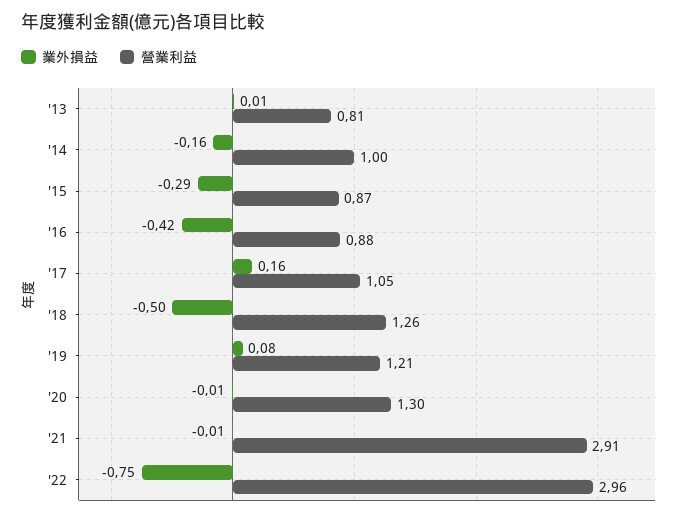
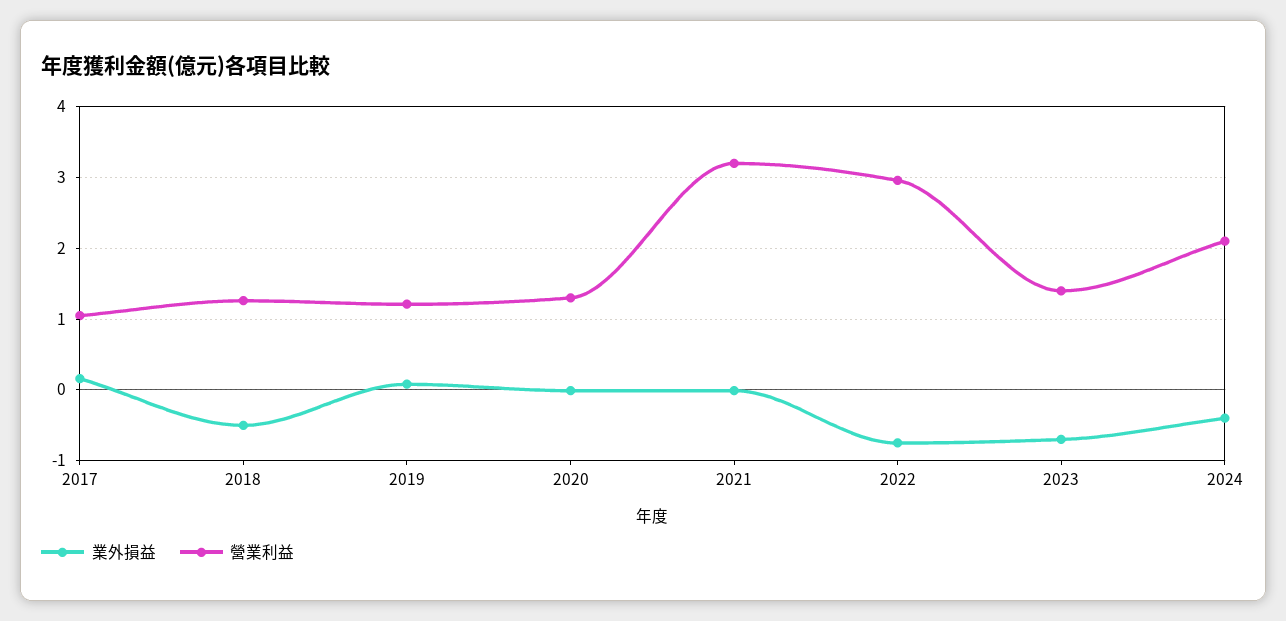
業外損益, '13: 0.01 -> none
營業利益, '13: 0.81 -> none
業外損益, '14: -0.16 -> none
營業利益, '14: 1 -> none
業外損益, '15: -0.29 -> none
營業利益, '15: 0.87 -> none
業外損益, '16: -0.42 -> none
營業利益, '16: 0.88 -> none
營業利益, '21: 2.91 -> 3.2
業外損益, 2023: none -> -0.7
營業利益, 2023: none -> 1.4
業外損益, 2024: none -> -0.4
營業利益, 2024: none -> 2.1

